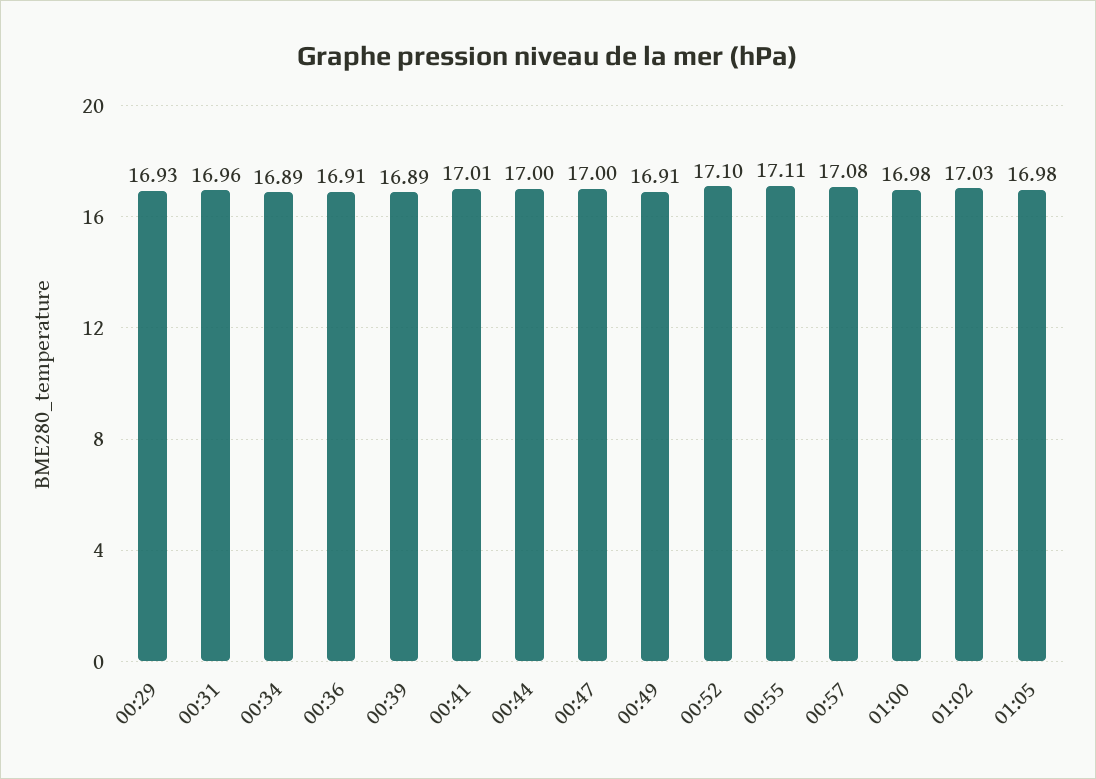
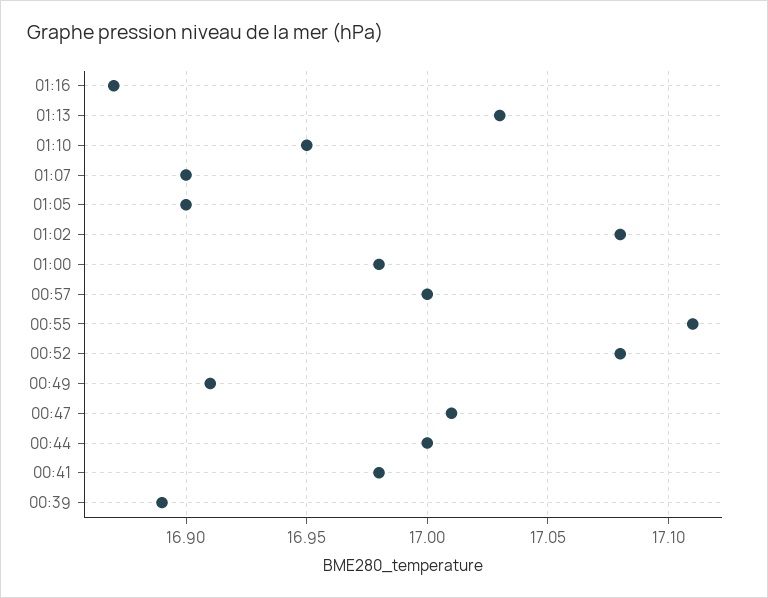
00:29: 16.93 -> none
00:31: 16.96 -> none
00:34: 16.89 -> none
00:36: 16.91 -> none
00:41: 17.01 -> 16.98
00:47: 17 -> 17.01
00:52: 17.1 -> 17.08
00:57: 17.08 -> 17
01:02: 17.03 -> 17.08
01:05: 16.98 -> 16.9
01:16: none -> 16.87
01:13: none -> 17.03
01:10: none -> 16.95
01:07: none -> 16.9

